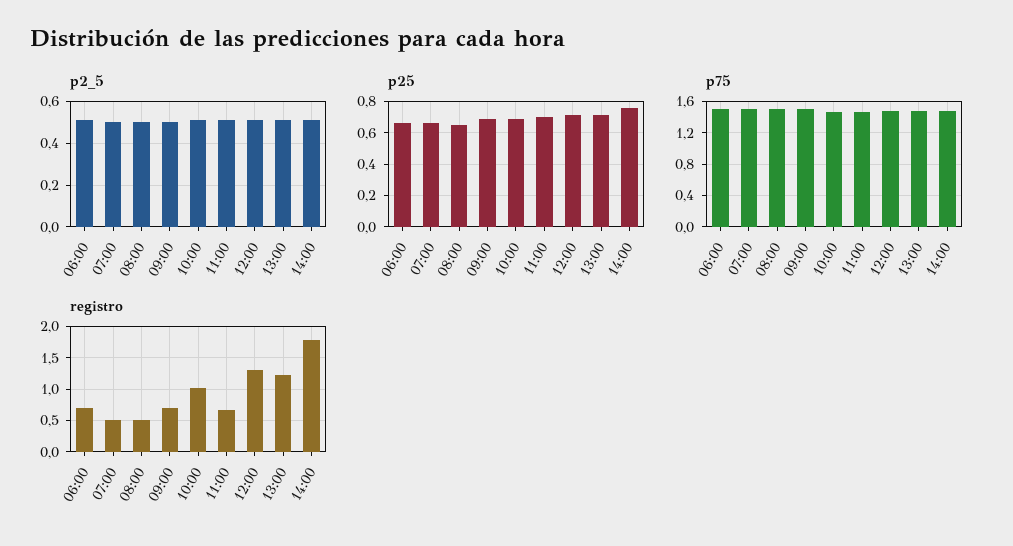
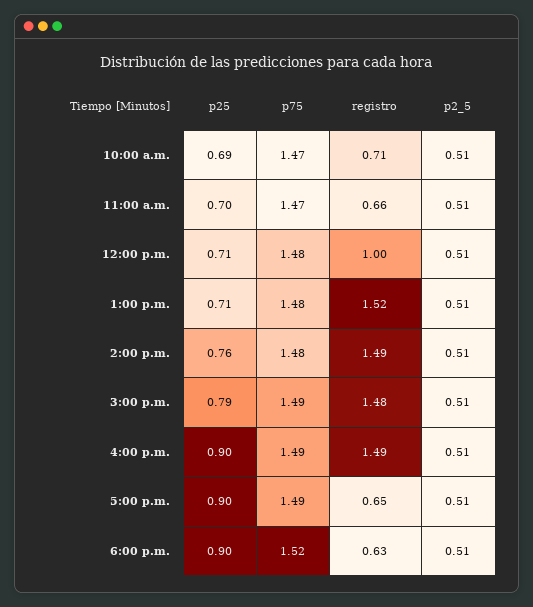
p2_5, 06:00: 0.5 -> none
p2_5, 07:00: 0.5 -> none
p2_5, 08:00: 0.5 -> none
p2_5, 09:00: 0.5 -> none
p25, 06:00: 0.65 -> none
p25, 07:00: 0.65 -> none
p25, 08:00: 0.65 -> none
p25, 09:00: 0.7 -> none
p75, 06:00: 1.5 -> none
p75, 07:00: 1.5 -> none
p75, 08:00: 1.5 -> none
p75, 09:00: 1.5 -> none
registro, 06:00: 0.7 -> none
registro, 07:00: 0.5 -> none
registro, 08:00: 0.5 -> none
registro, 09:00: 0.7 -> none
registro, 10:00: 1 -> 0.71
registro, 12:00: 1.3 -> 1
registro, 13:00: 1.2 -> 1.52
registro, 14:00: 1.8 -> 1.49
p25, 3:00 p.m.: none -> 0.79
p75, 3:00 p.m.: none -> 1.49
registro, 3:00 p.m.: none -> 1.48
p2_5, 3:00 p.m.: none -> 0.51
p25, 4:00 p.m.: none -> 0.9
p75, 4:00 p.m.: none -> 1.49
registro, 4:00 p.m.: none -> 1.49
p2_5, 4:00 p.m.: none -> 0.51
p25, 5:00 p.m.: none -> 0.9
p75, 5:00 p.m.: none -> 1.49
registro, 5:00 p.m.: none -> 0.65
p2_5, 5:00 p.m.: none -> 0.51
p25, 6:00 p.m.: none -> 0.9
p75, 6:00 p.m.: none -> 1.52
registro, 6:00 p.m.: none -> 0.63
p2_5, 6:00 p.m.: none -> 0.51

